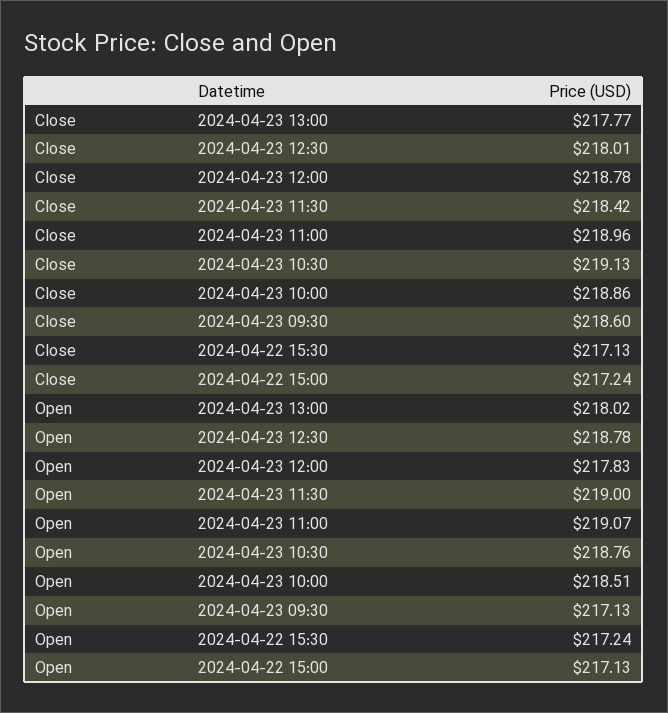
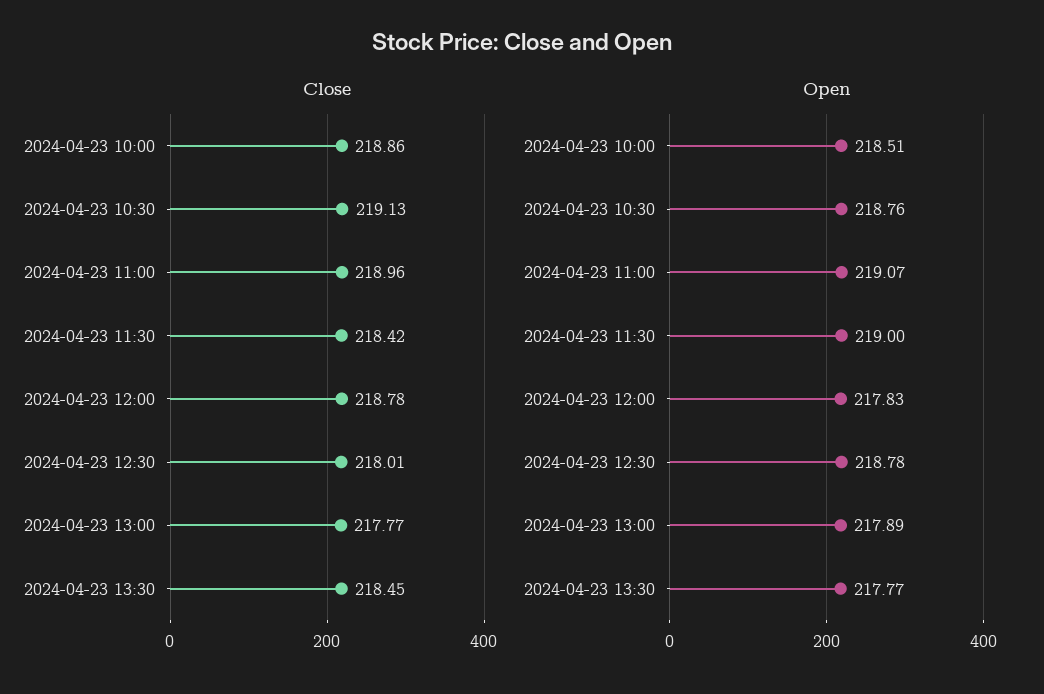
Close, 2024-04-23 09:30: 218.6 -> none
Close, 2024-04-22 15:30: 217.13 -> none
Close, 2024-04-22 15:00: 217.24 -> none
Open, 2024-04-23 13:00: 218.02 -> 217.89
Open, 2024-04-23 09:30: 217.13 -> none
Open, 2024-04-22 15:30: 217.24 -> none
Open, 2024-04-22 15:00: 217.13 -> none
Close, 2024-04-23 13:30: none -> 218.45
Open, 2024-04-23 13:30: none -> 217.77

